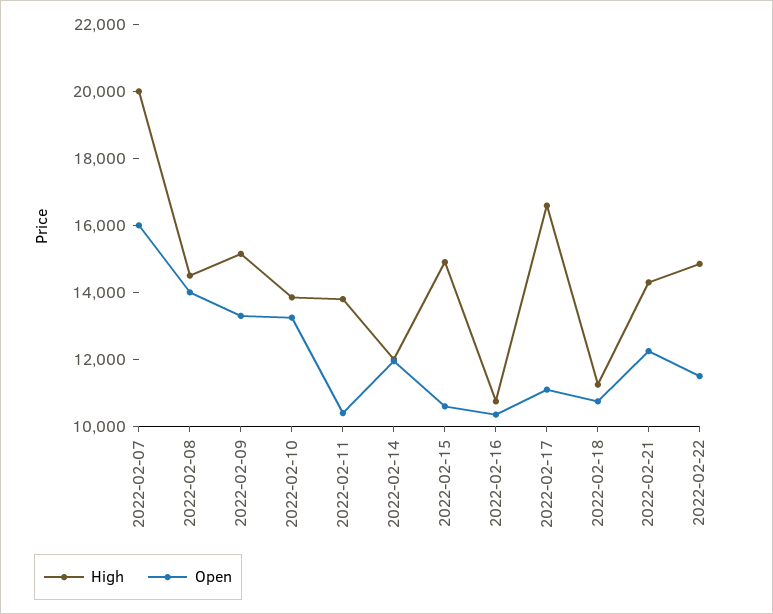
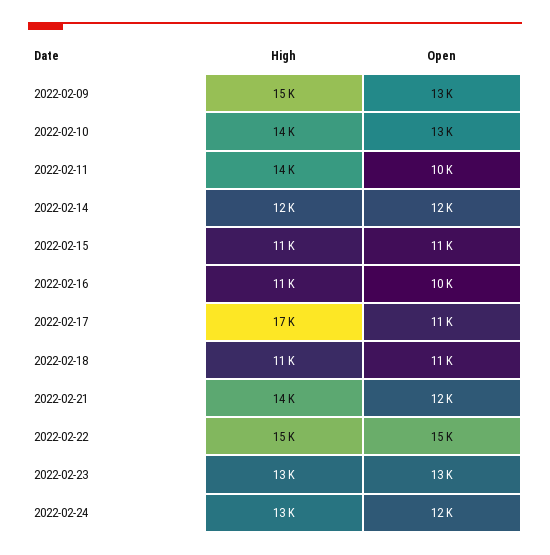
High, 2022-02-07: 20000 -> none
Open, 2022-02-07: 16000 -> none
High, 2022-02-08: 14500 -> none
Open, 2022-02-08: 14000 -> none
High, 2022-02-15: 15000 -> 11000
Open, 2022-02-22: 11500 -> 15000
High, 2022-02-23: none -> 13000
Open, 2022-02-23: none -> 13000
High, 2022-02-24: none -> 13000
Open, 2022-02-24: none -> 12000

